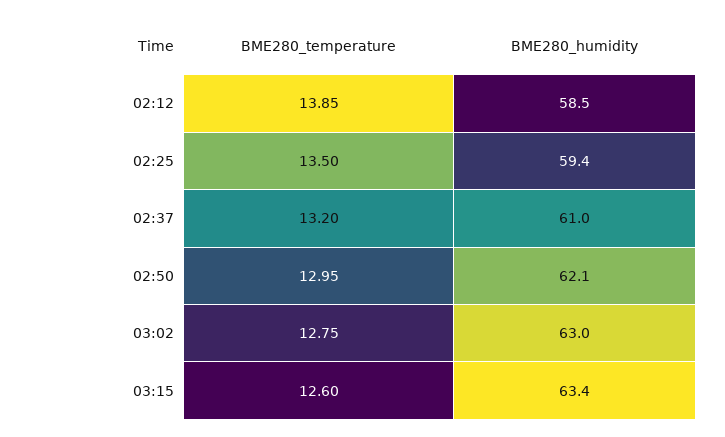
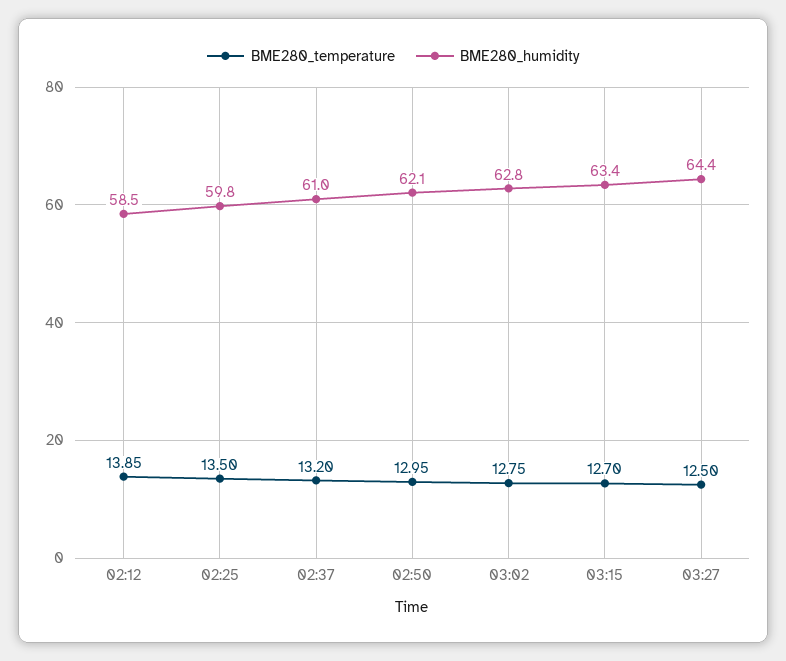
BME280_humidity, 02:25: 59.4 -> 59.8
BME280_humidity, 03:02: 63 -> 62.8
BME280_temperature, 03:15: 12.6 -> 12.7
BME280_temperature, 03:27: none -> 12.5
BME280_humidity, 03:27: none -> 64.4

